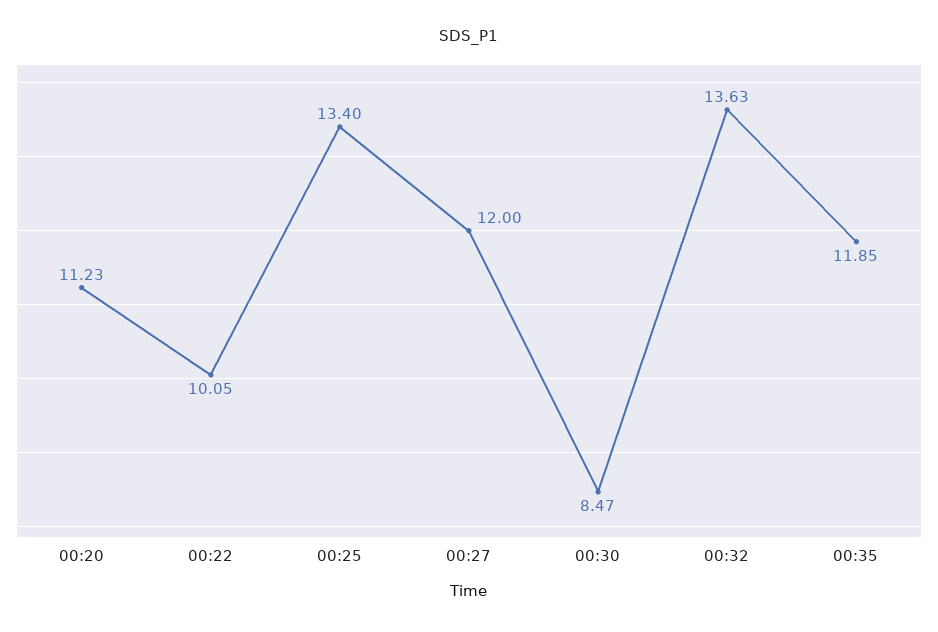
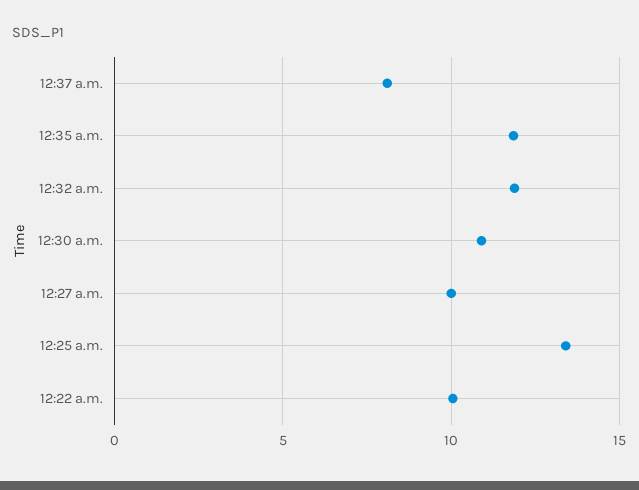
00:20: 11.23 -> none
00:27: 12 -> 10
00:30: 8.47 -> 11
00:32: 13.63 -> 12
12:37 a.m.: none -> 8

